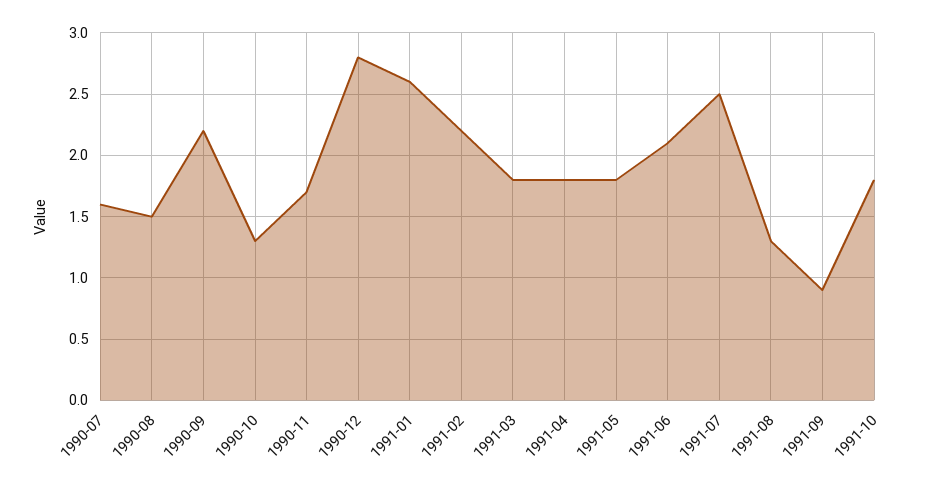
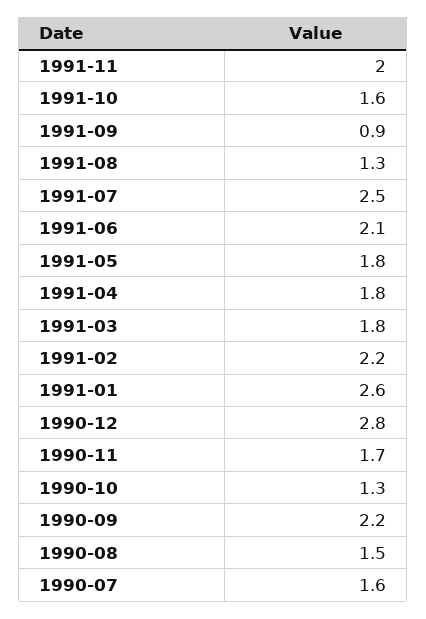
1991-10: 1.8 -> 1.6
1991-11: none -> 2

